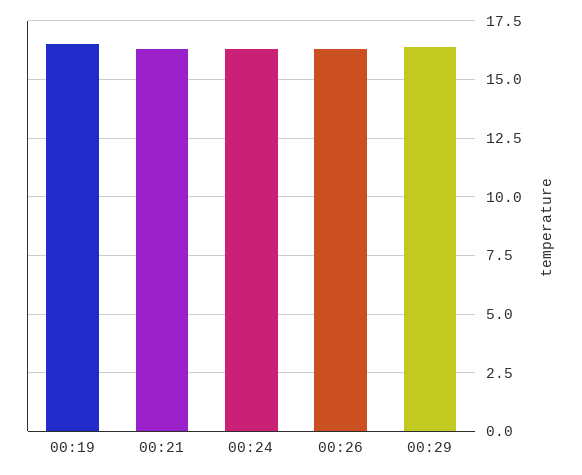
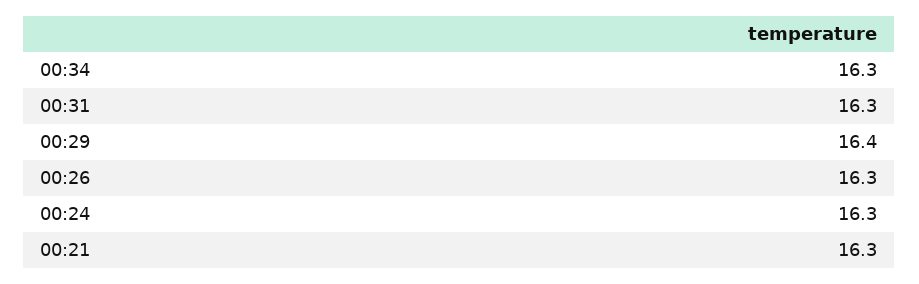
00:19: 16.5 -> none
00:34: none -> 16.3
00:31: none -> 16.3

